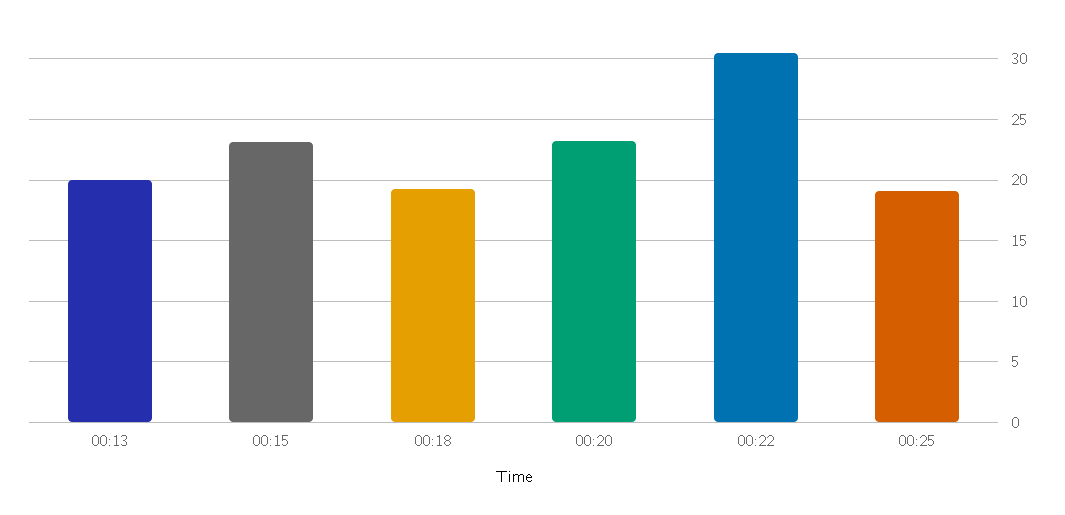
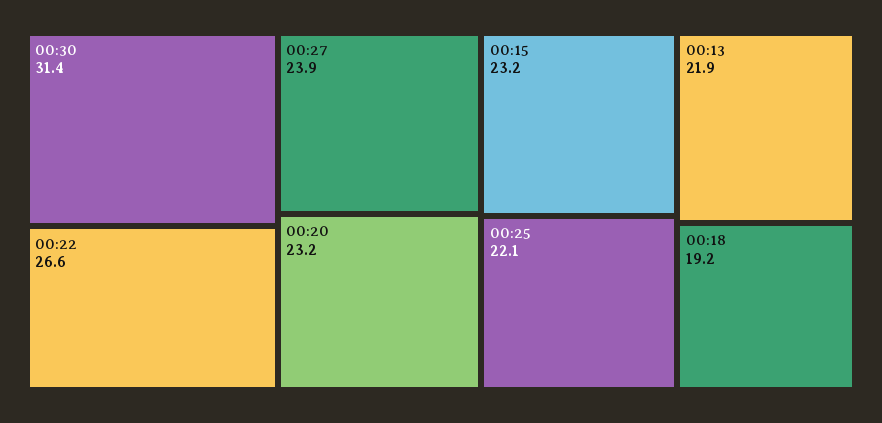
00:13: 20 -> 21.9
00:22: 30.5 -> 26.6
00:25: 19 -> 22.1
00:30: none -> 31.4
00:27: none -> 23.9

